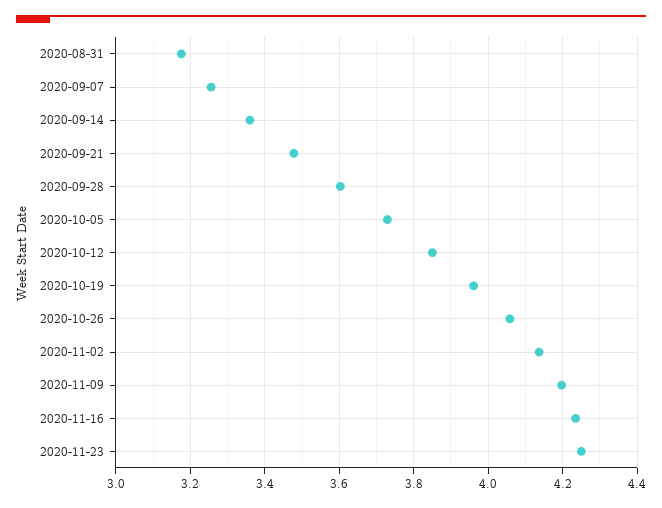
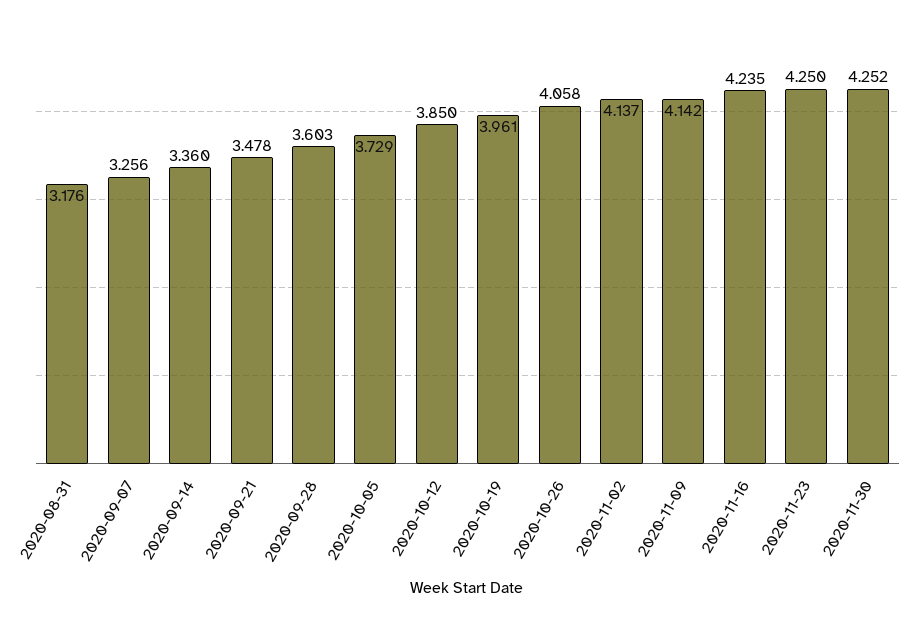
2020-11-09: 4.2 -> 4.142
2020-11-30: none -> 4.252

